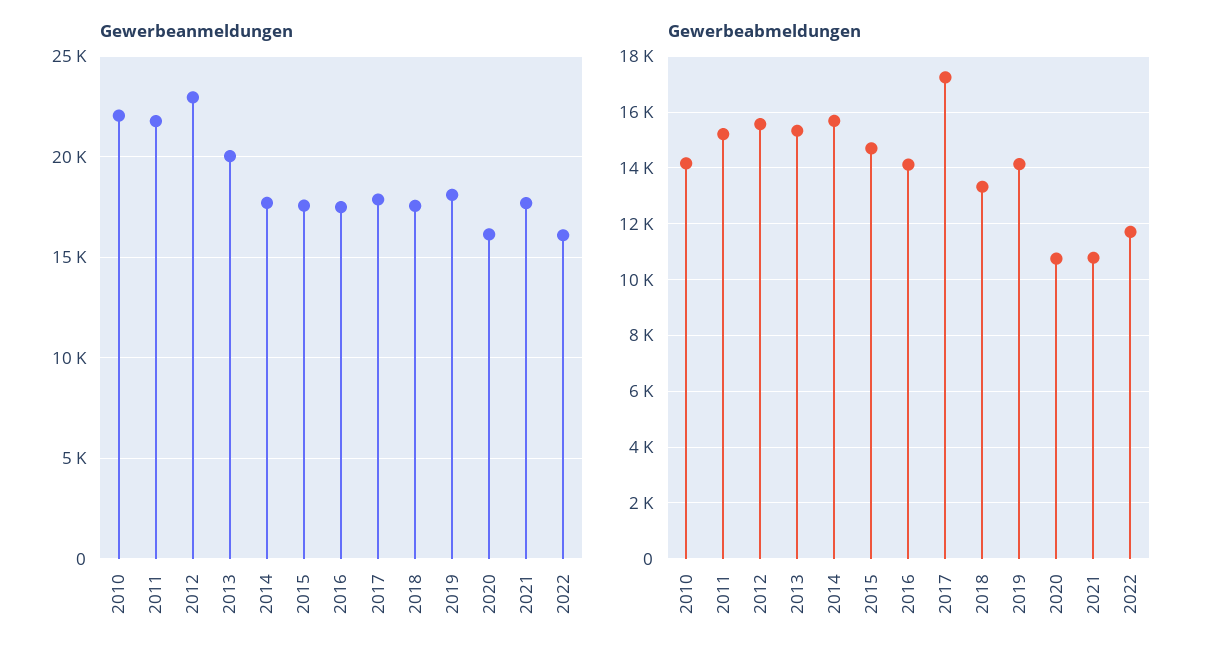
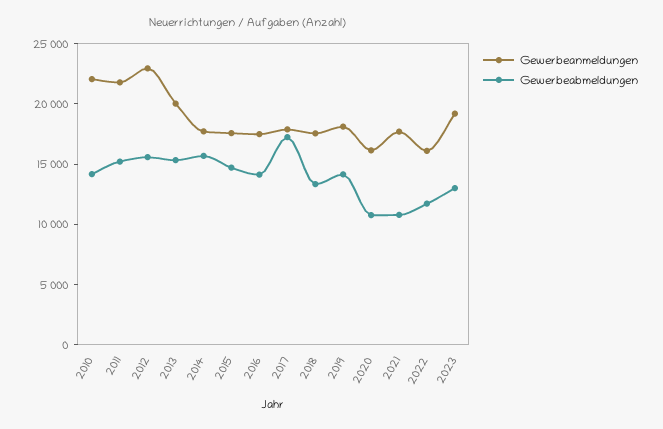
Gewerbeanmeldungen, 2023: none -> 19000
Gewerbeabmeldungen, 2023: none -> 13000

